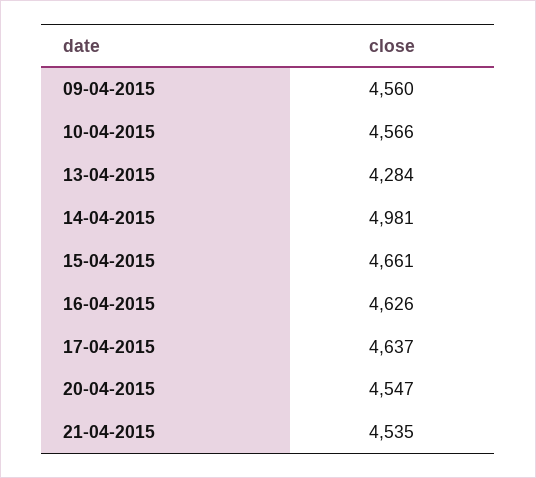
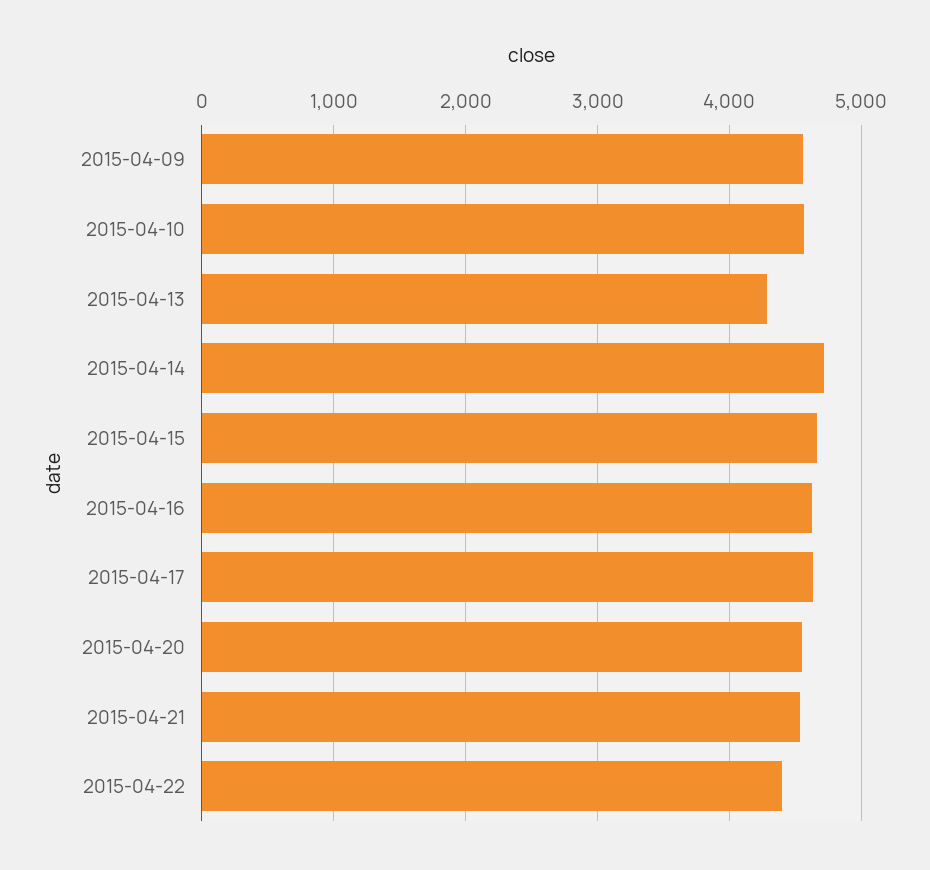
14-04-2015: 4981 -> 4700
2015-04-22: none -> 4400

